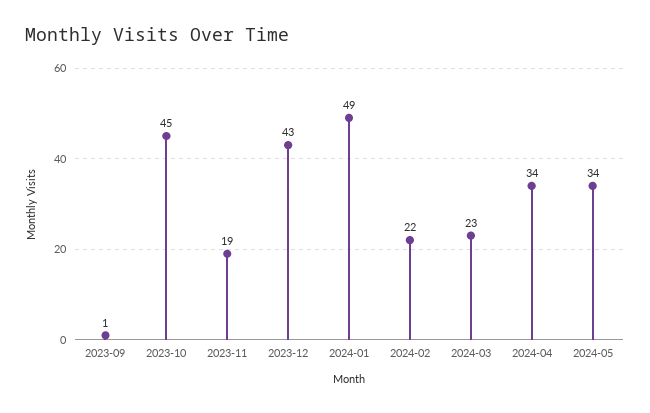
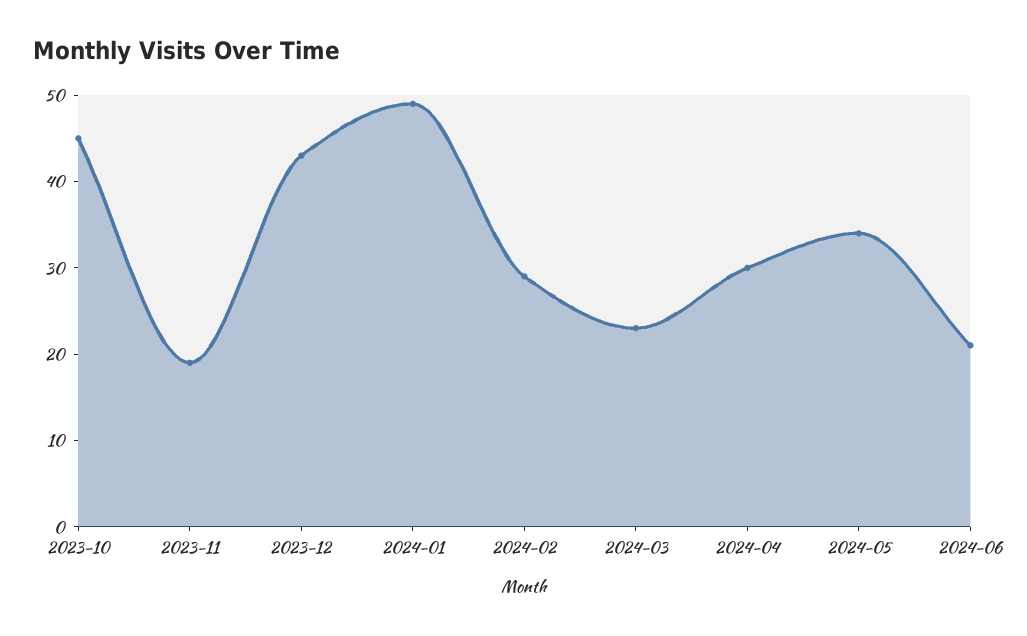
2023-09: 1 -> none
2024-02: 22 -> 29
2024-04: 34 -> 30
2024-06: none -> 21

